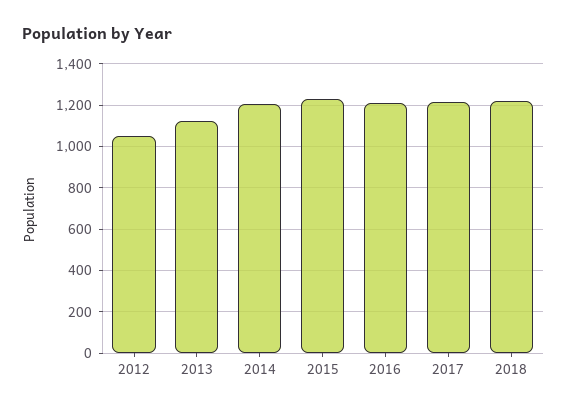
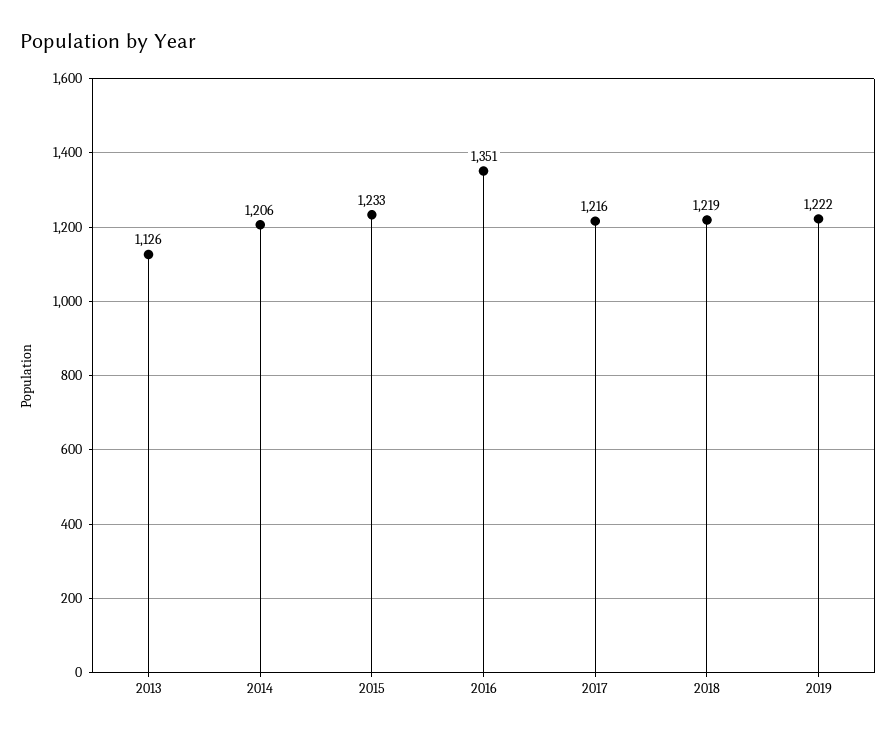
2012: 1050 -> none
2016: 1200 -> 1351
2019: none -> 1222

